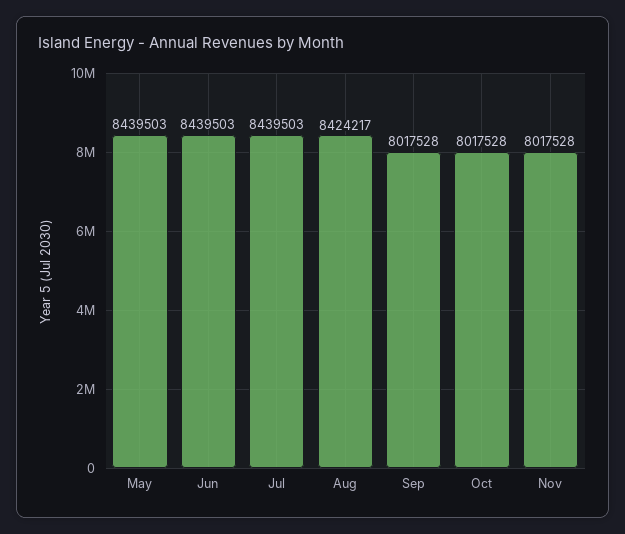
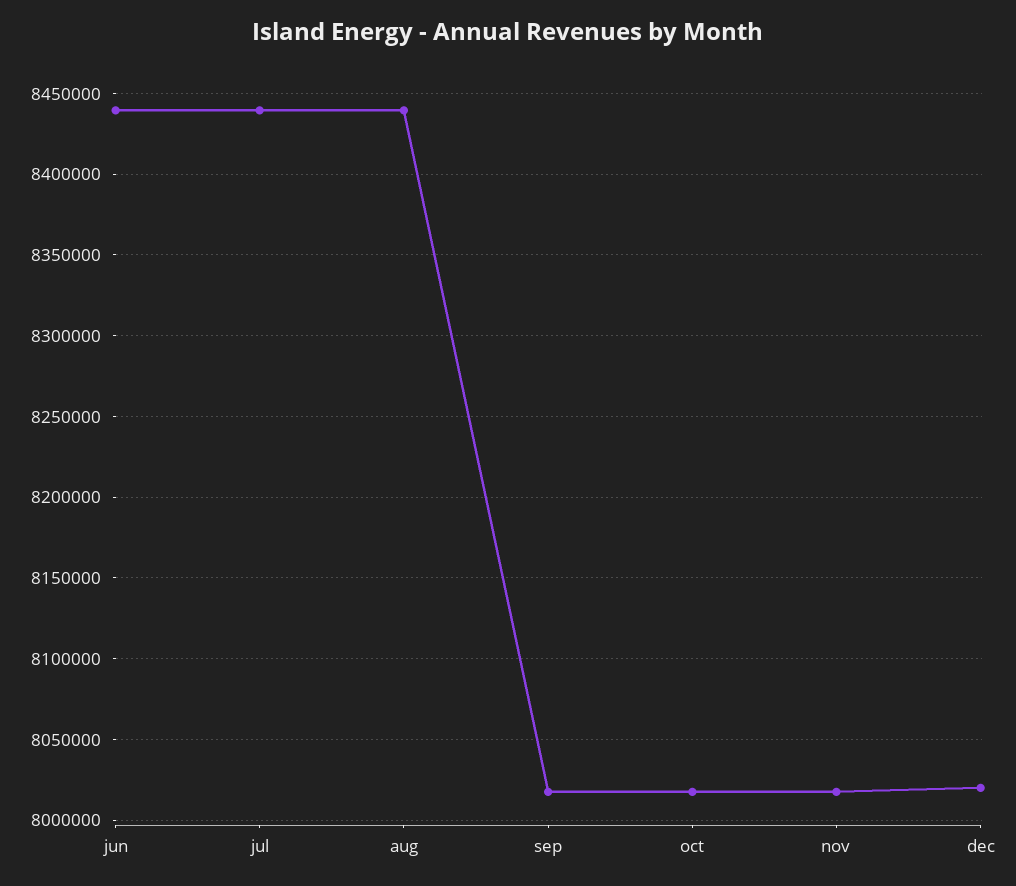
May: 8439503 -> none
Aug: 8424217 -> 8440000
dec: none -> 8020000

